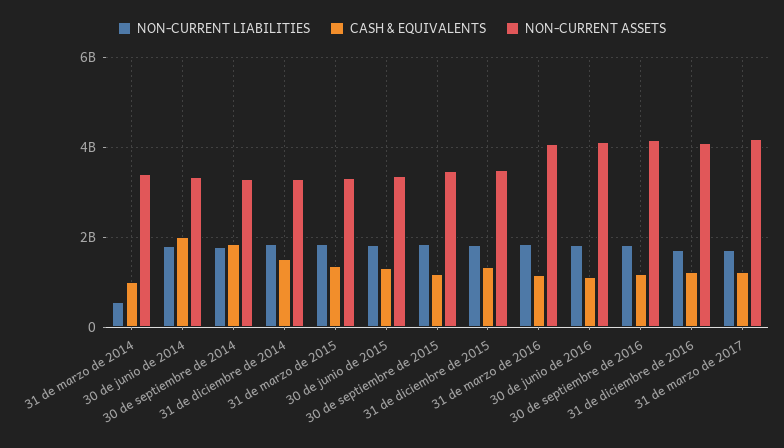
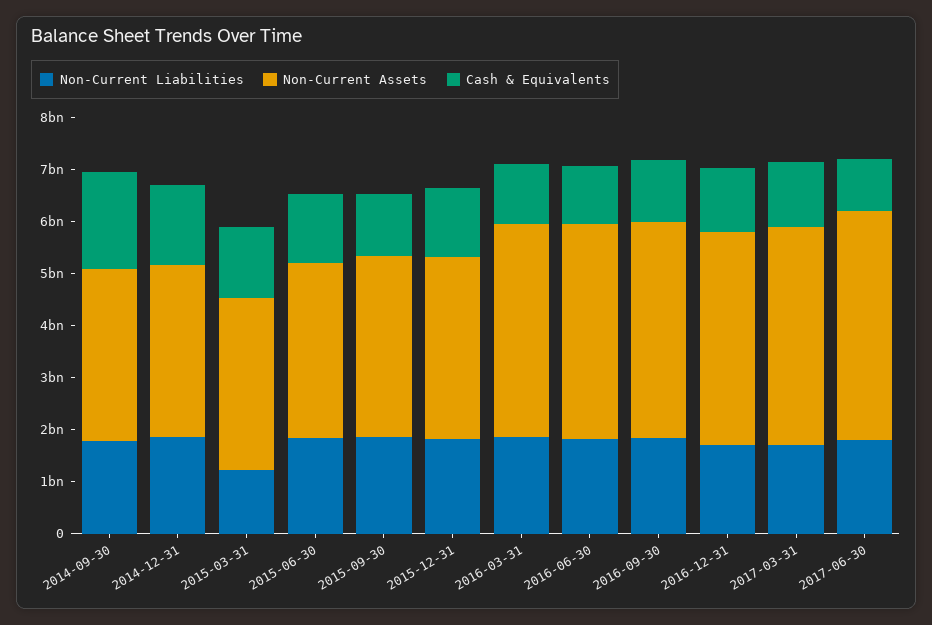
NON-CURRENT LIABILITIES, 31 de marzo de 2014: 600000000 -> none
CASH & EQUIVALENTS, 31 de marzo de 2014: 1000000000 -> none
NON-CURRENT ASSETS, 31 de marzo de 2014: 3400000000 -> none
NON-CURRENT LIABILITIES, 30 de junio de 2014: 1800000000 -> none
CASH & EQUIVALENTS, 30 de junio de 2014: 2000000000 -> none
NON-CURRENT ASSETS, 30 de junio de 2014: 3400000000 -> none
NON-CURRENT LIABILITIES, 31 de marzo de 2015: 1800000000 -> 1200000000
NON-CURRENT LIABILITIES, 2017-06-30: none -> 1800000000
NON-CURRENT ASSETS, 2017-06-30: none -> 4400000000
CASH & EQUIVALENTS, 2017-06-30: none -> 1000000000

